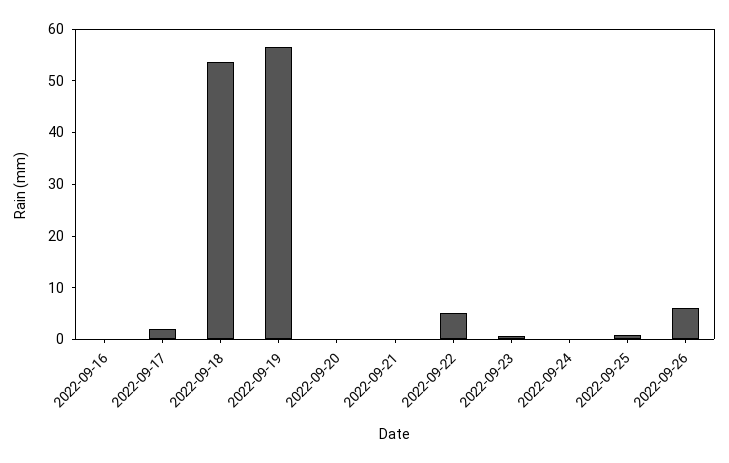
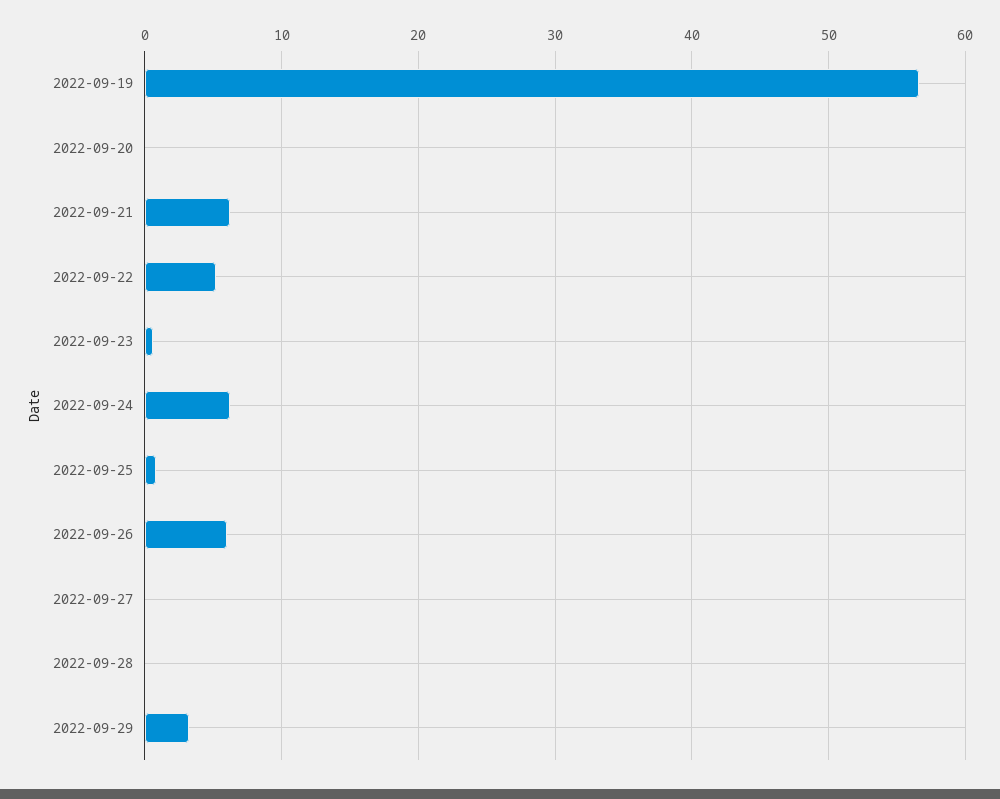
2022-09-16: 0 -> none
2022-09-17: 2 -> none
2022-09-18: 54 -> none
2022-09-21: 0 -> 6
2022-09-24: 0 -> 6
2022-09-27: none -> 0
2022-09-28: none -> 0
2022-09-29: none -> 3

